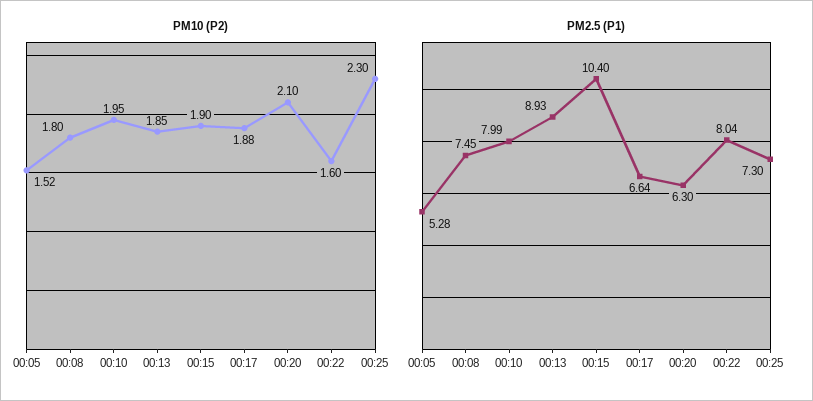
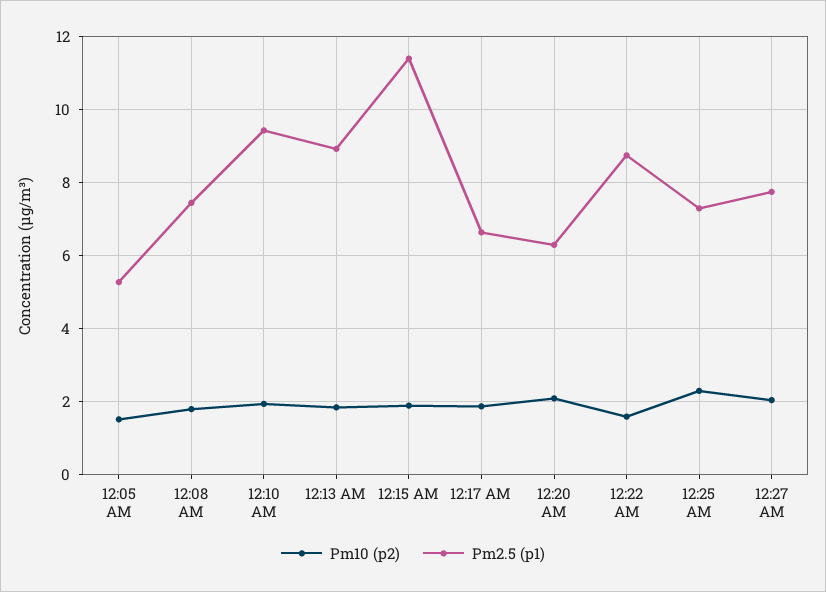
PM2.5 (P1), 00:10: 7.99 -> 9.4
PM2.5 (P1), 00:15: 10.4 -> 11.4
PM2.5 (P1), 00:22: 8.04 -> 8.8
PM10 (P2), 12:27 AM: none -> 2
PM2.5 (P1), 12:27 AM: none -> 7.8

